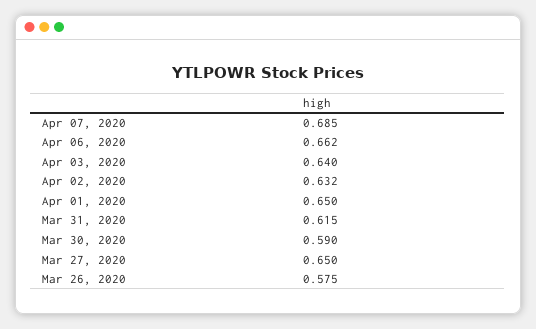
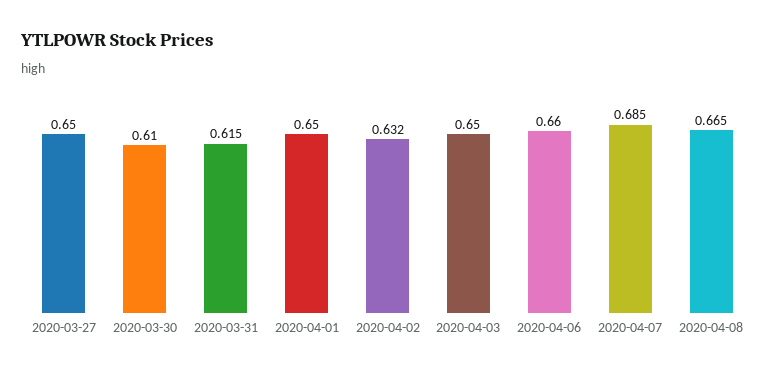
Apr 06, 2020: 0.662 -> 0.66
Apr 03, 2020: 0.64 -> 0.65
Mar 30, 2020: 0.59 -> 0.61
Mar 26, 2020: 0.575 -> none
2020-04-08: none -> 0.665

